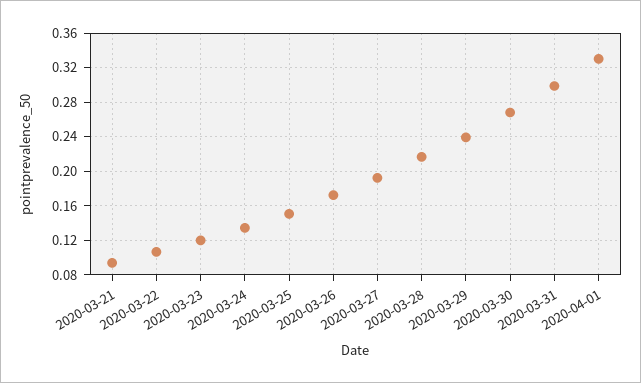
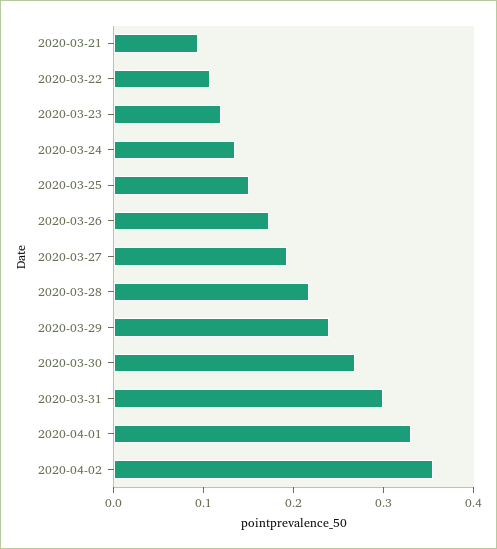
2020-04-02: none -> 0.36

